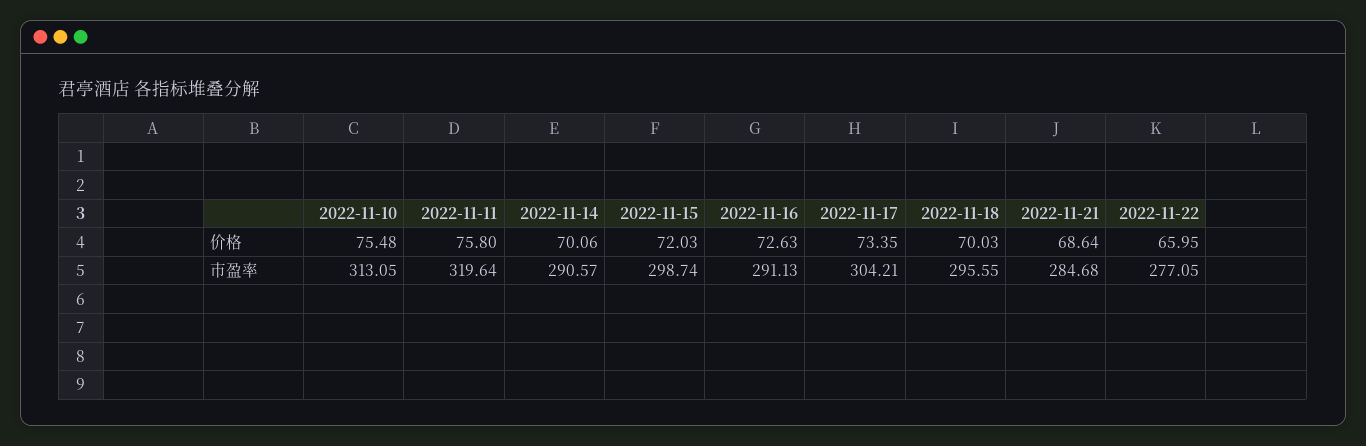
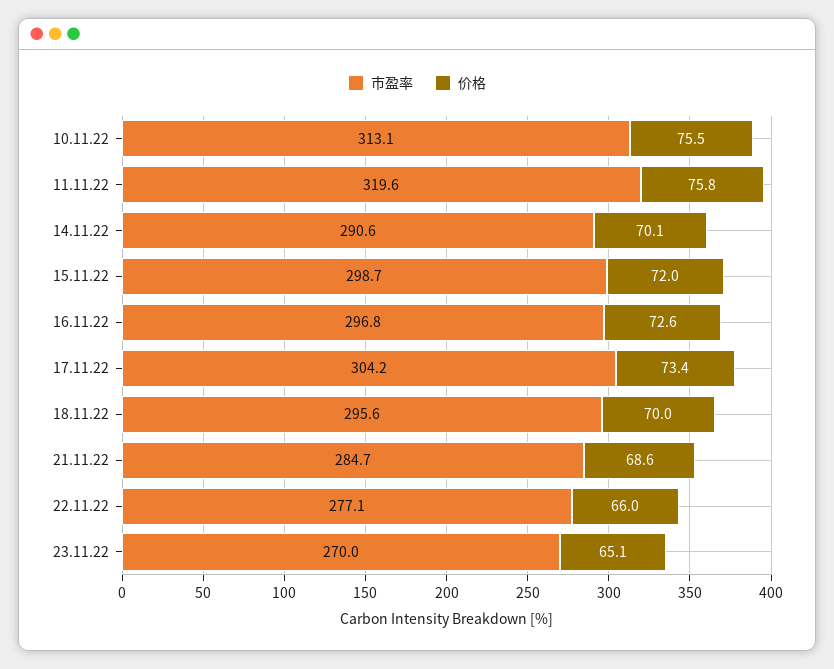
市盈率, 2022-11-16: 291.13 -> 296.8
市盈率, 23.11.22: none -> 270
价格, 23.11.22: none -> 65.1

